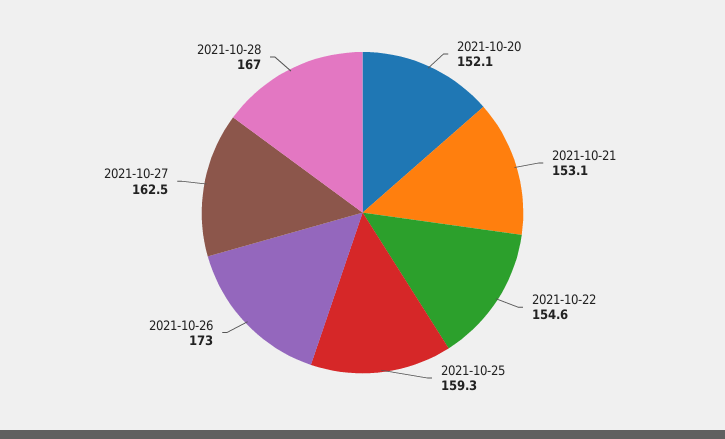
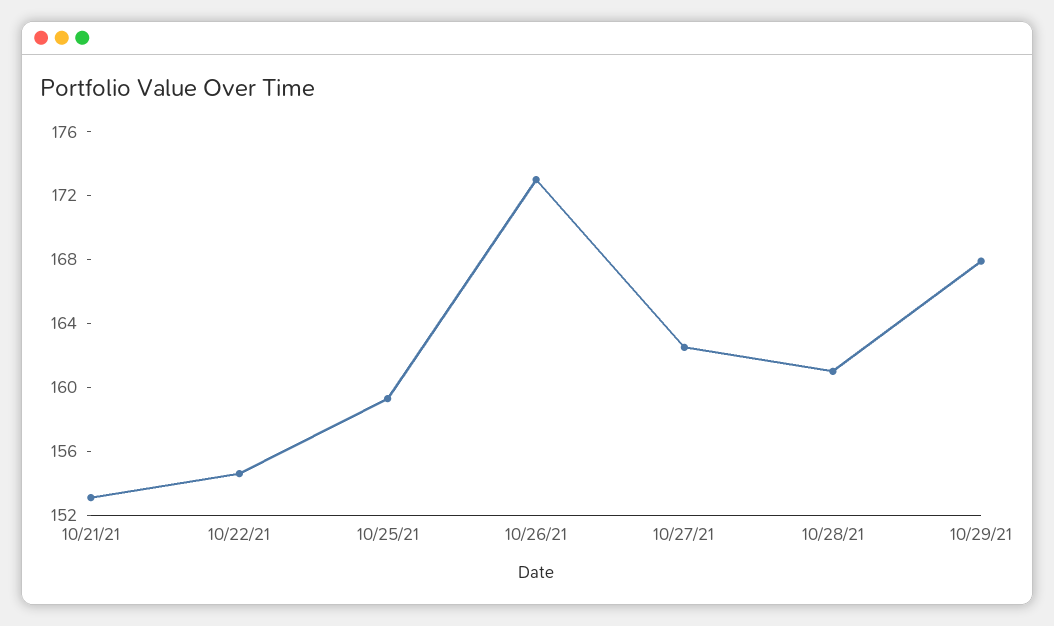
2021-10-20: 152.1 -> none
2021-10-28: 167 -> 161
10/29/21: none -> 168

